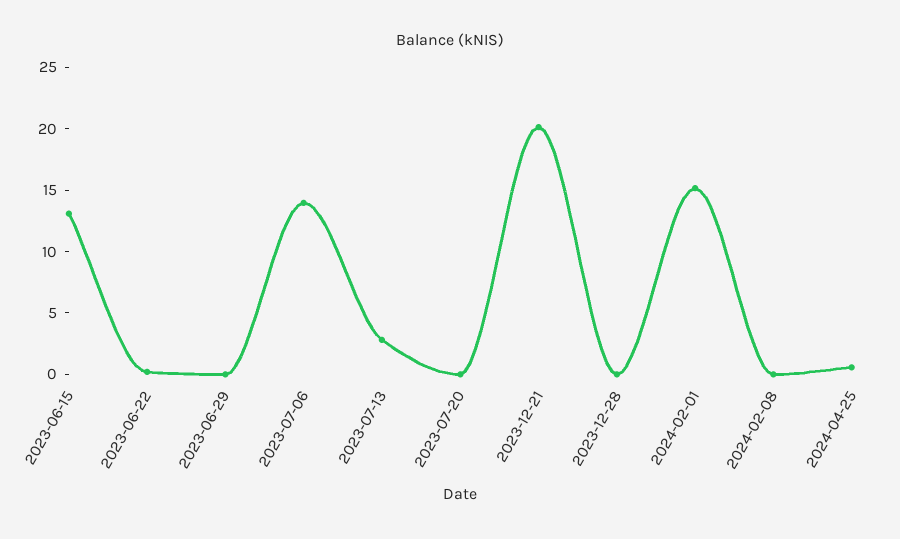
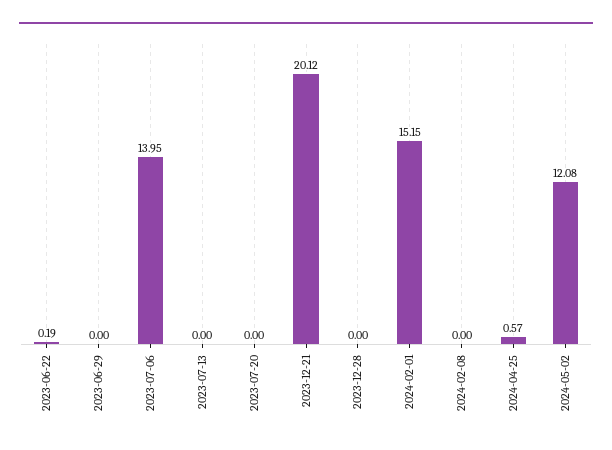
2023-06-15: 13 -> none
2023-07-13: 3 -> 0
2024-05-02: none -> 12.08

